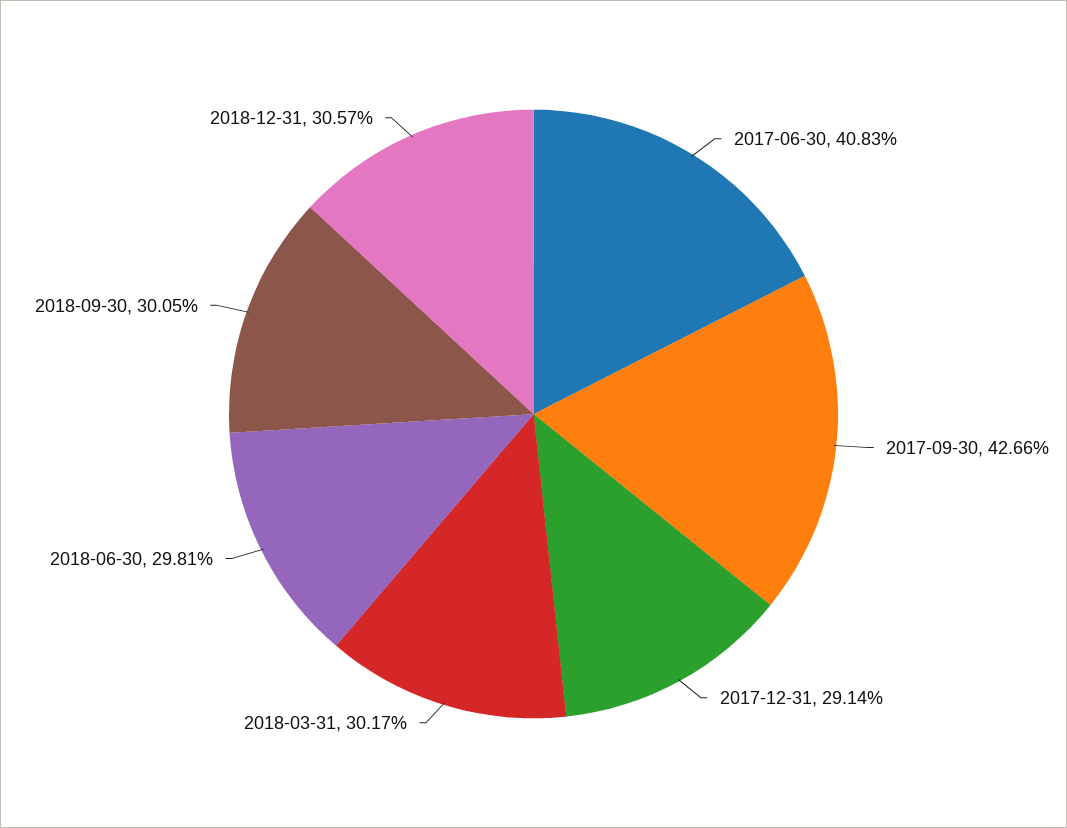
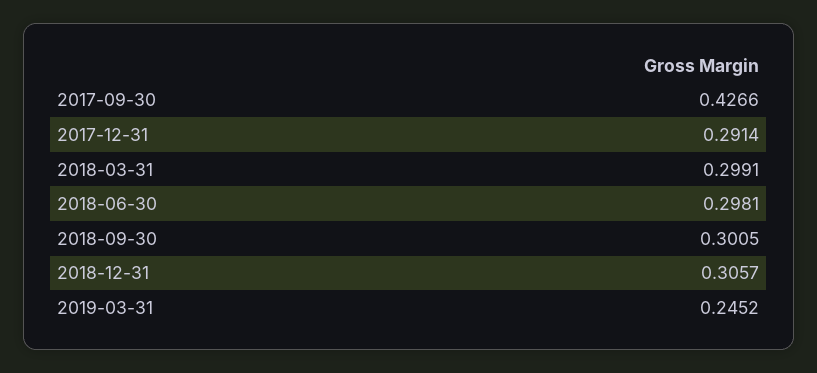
2017-06-30: 0.4083 -> none
2018-03-31: 0.3017 -> 0.2991
2019-03-31: none -> 0.2452

